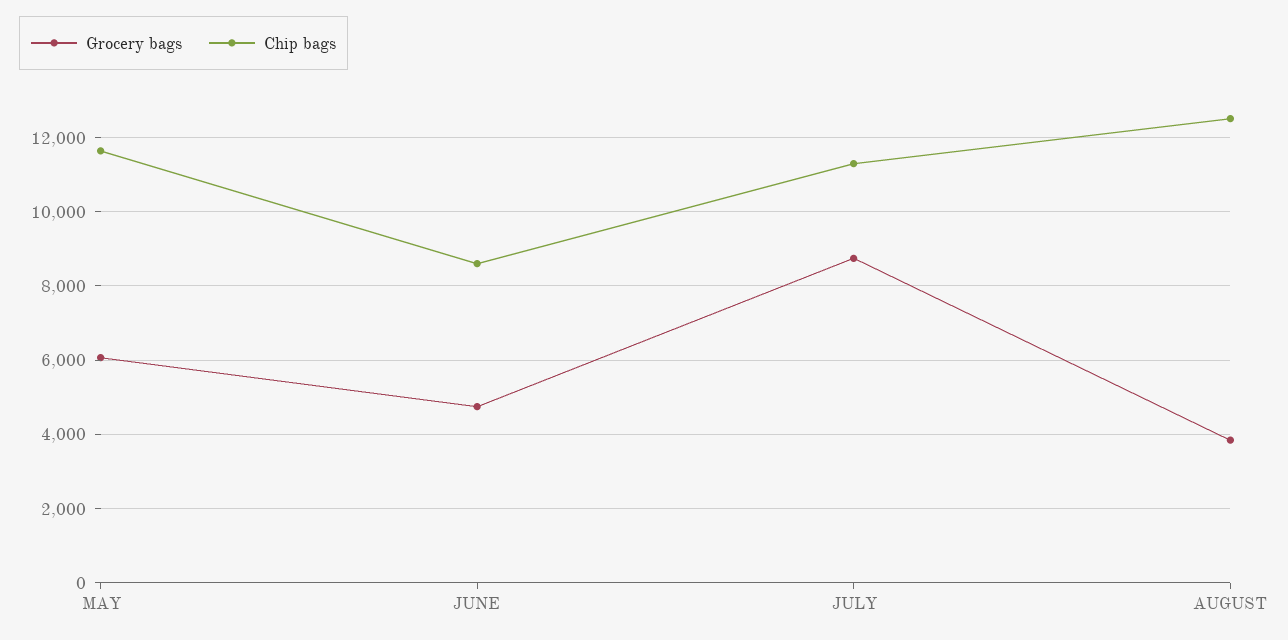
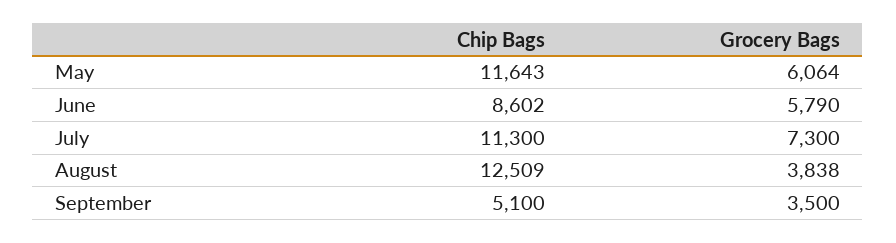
Grocery bags, JUNE: 4800 -> 5790
Grocery bags, JULY: 8800 -> 7300
Chip bags, September: none -> 5100
Grocery bags, September: none -> 3500

